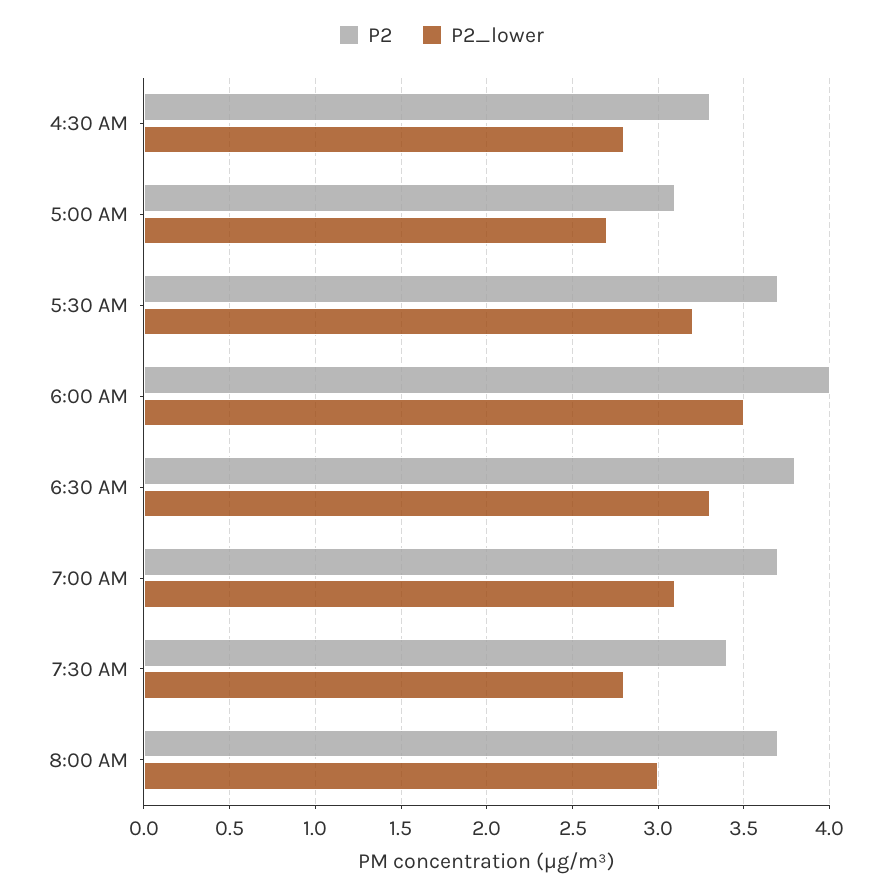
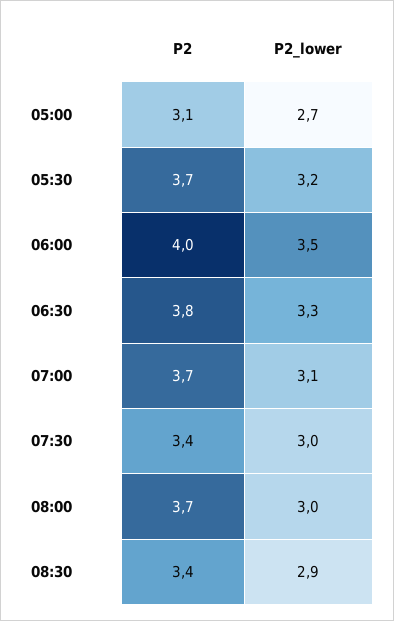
P2, 4:30 AM: 3.3 -> none
P2_lower, 4:30 AM: 2.8 -> none
P2_lower, 7:30 AM: 2.8 -> 3
P2, 08:30: none -> 3.4
P2_lower, 08:30: none -> 2.9

